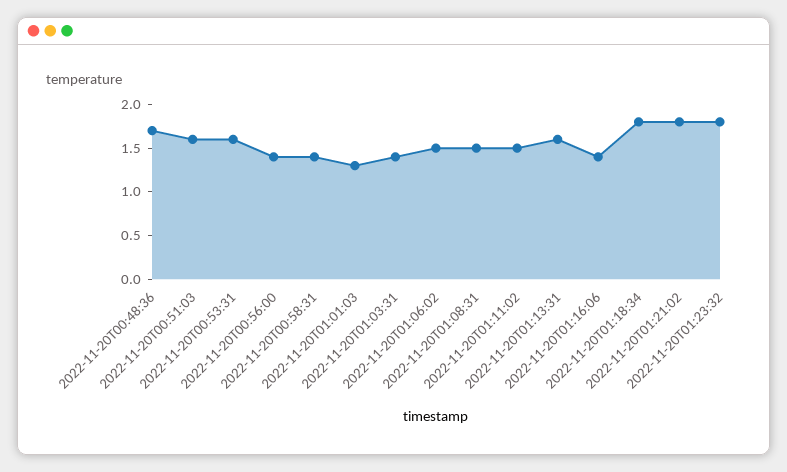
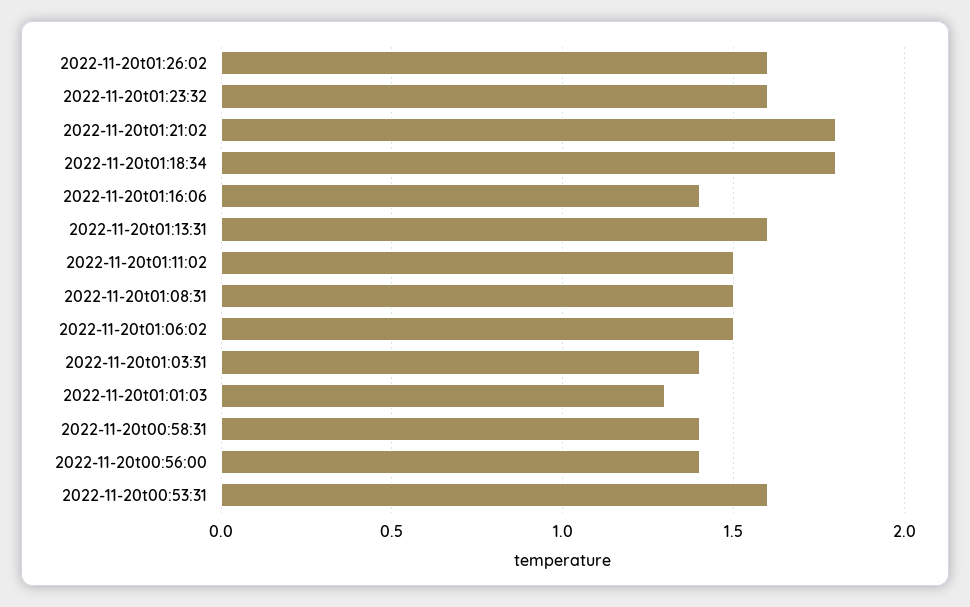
2022-11-20T00:48:36: 1.7 -> none
2022-11-20T00:51:03: 1.6 -> none
2022-11-20T01:23:32: 1.8 -> 1.6
2022-11-20t01:26:02: none -> 1.6

